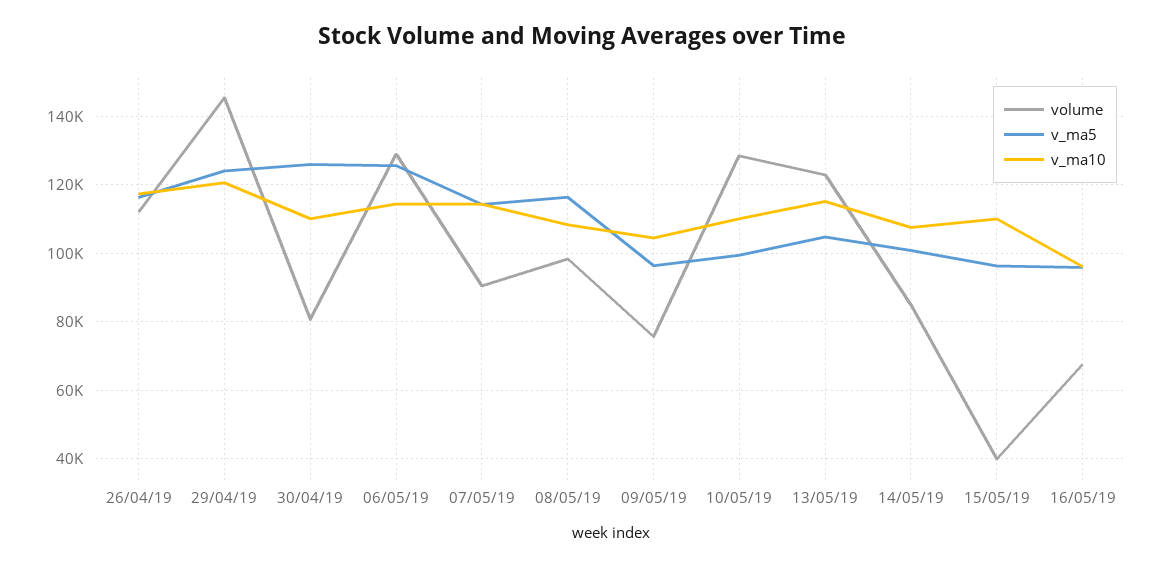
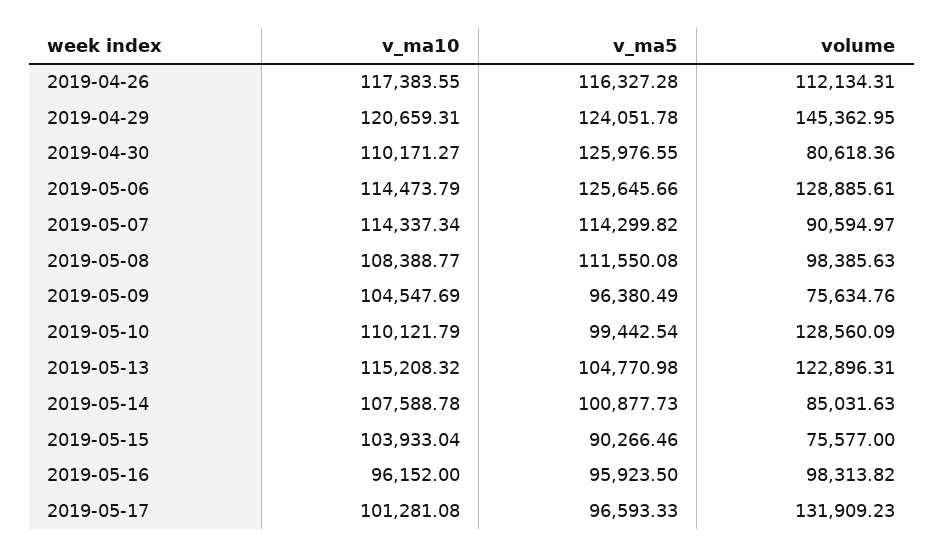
v_ma5, 08/05/19: 116000 -> 111550.08
volume, 15/05/19: 40000 -> 75577
v_ma5, 15/05/19: 96000 -> 90266.46
v_ma10, 15/05/19: 110000 -> 103933.04
volume, 16/05/19: 68000 -> 98313.82
v_ma10, 2019-05-17: none -> 101281.08
v_ma5, 2019-05-17: none -> 96593.33
volume, 2019-05-17: none -> 131909.23

